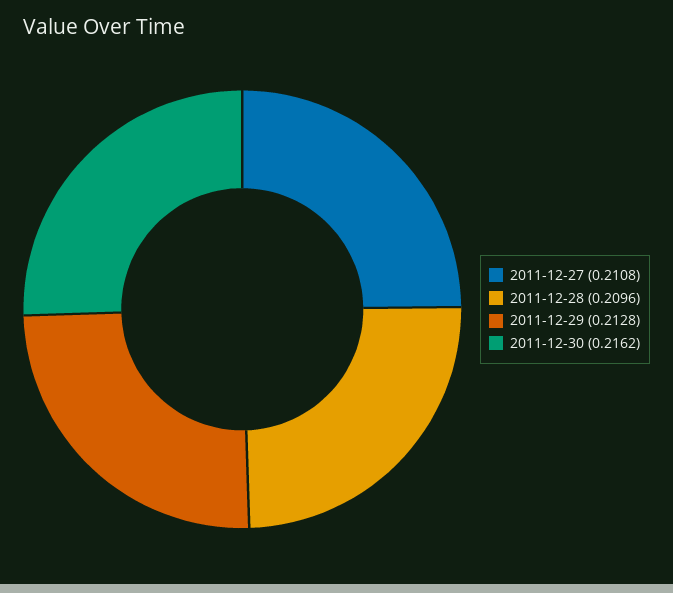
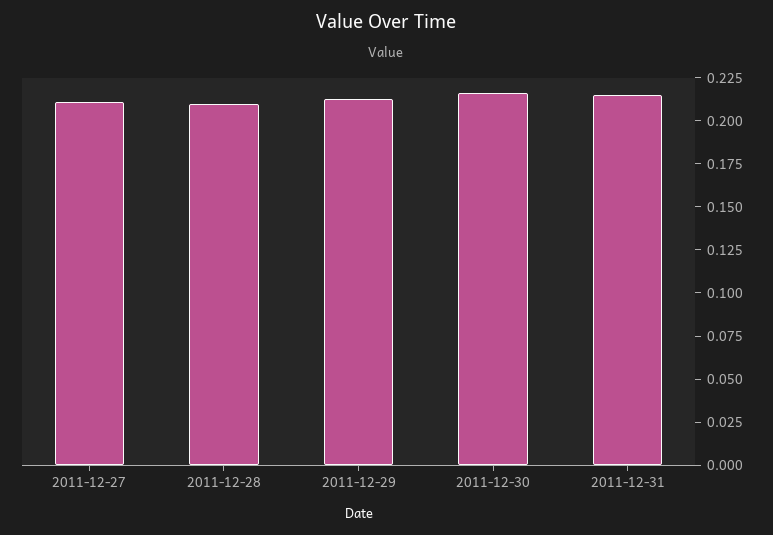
2011-12-31: none -> 0.215

